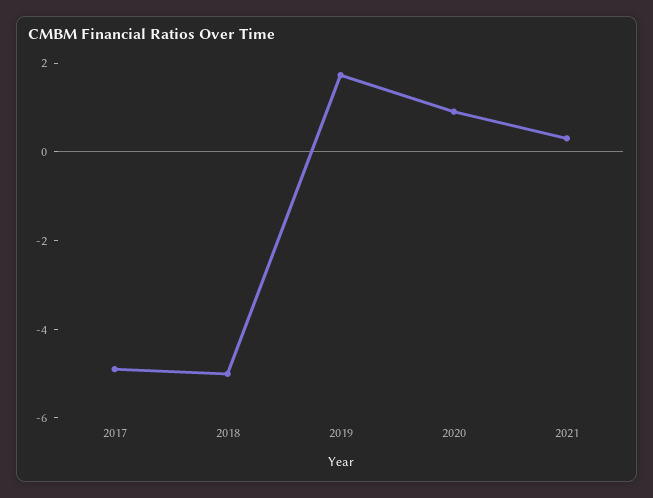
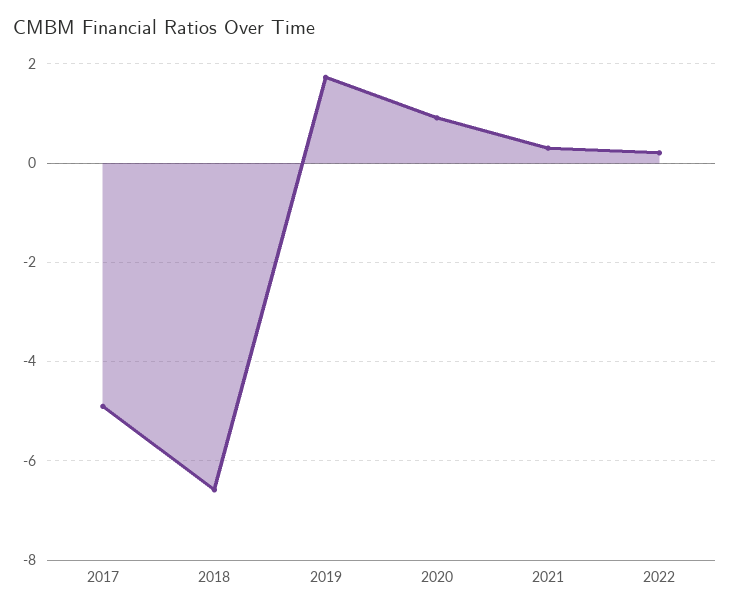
2018: -5 -> -6.6
2022: none -> 0.2

